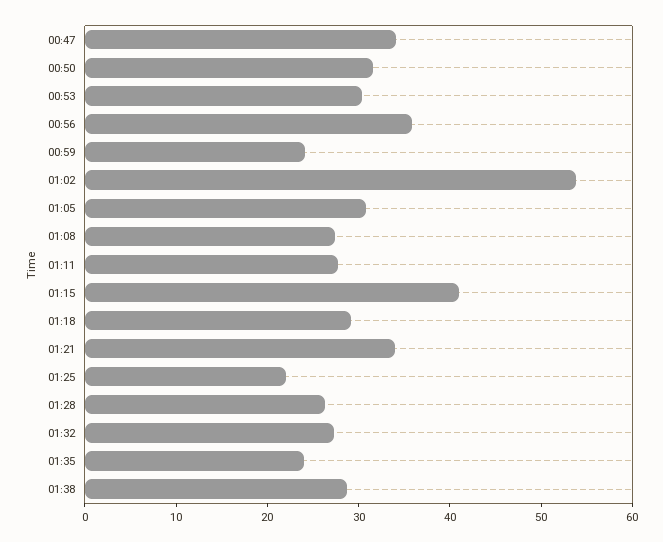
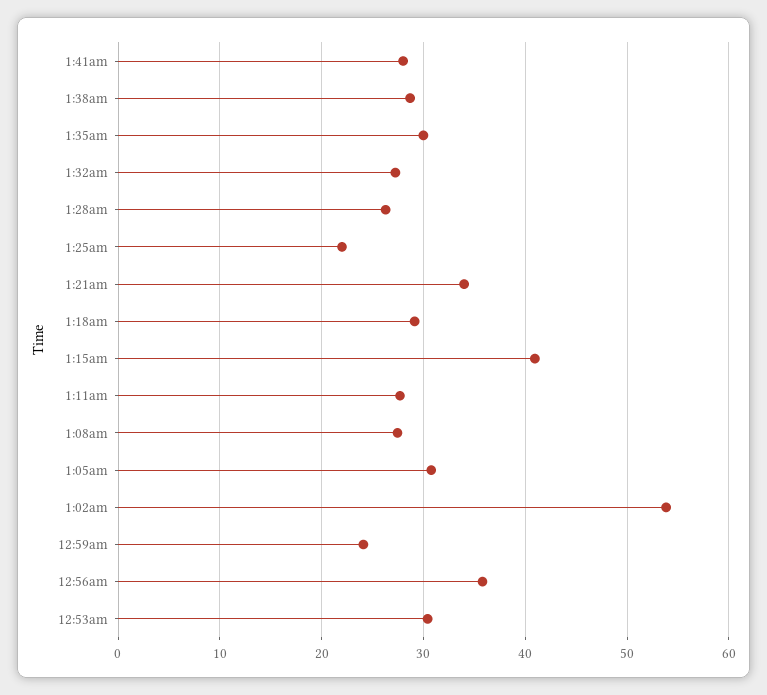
00:47: 34 -> none
00:50: 32 -> none
01:35: 24 -> 30
1:41am: none -> 28

